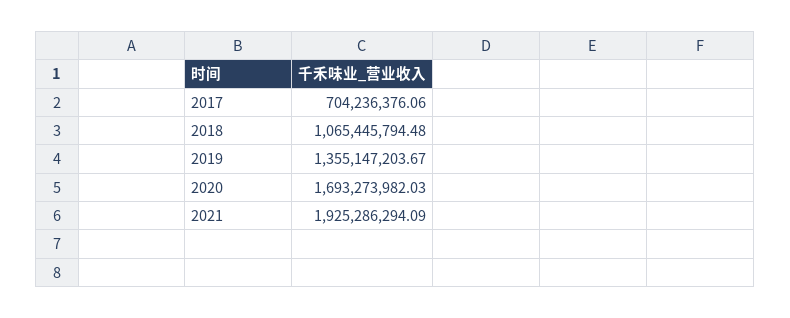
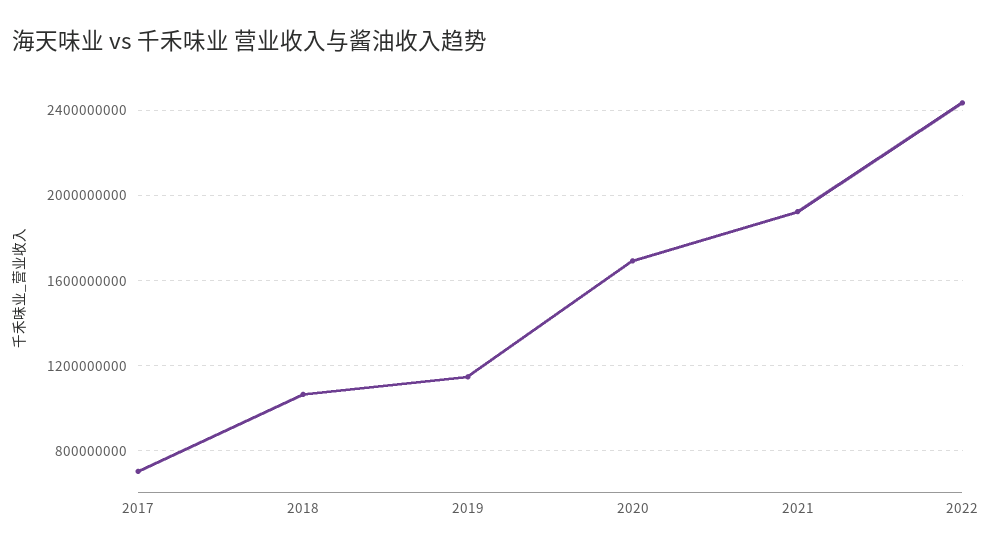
2019: 1355147203.67 -> 1150000000
2022: none -> 2450000000

